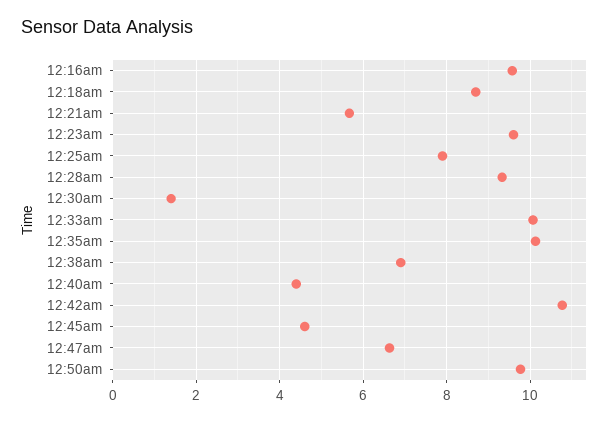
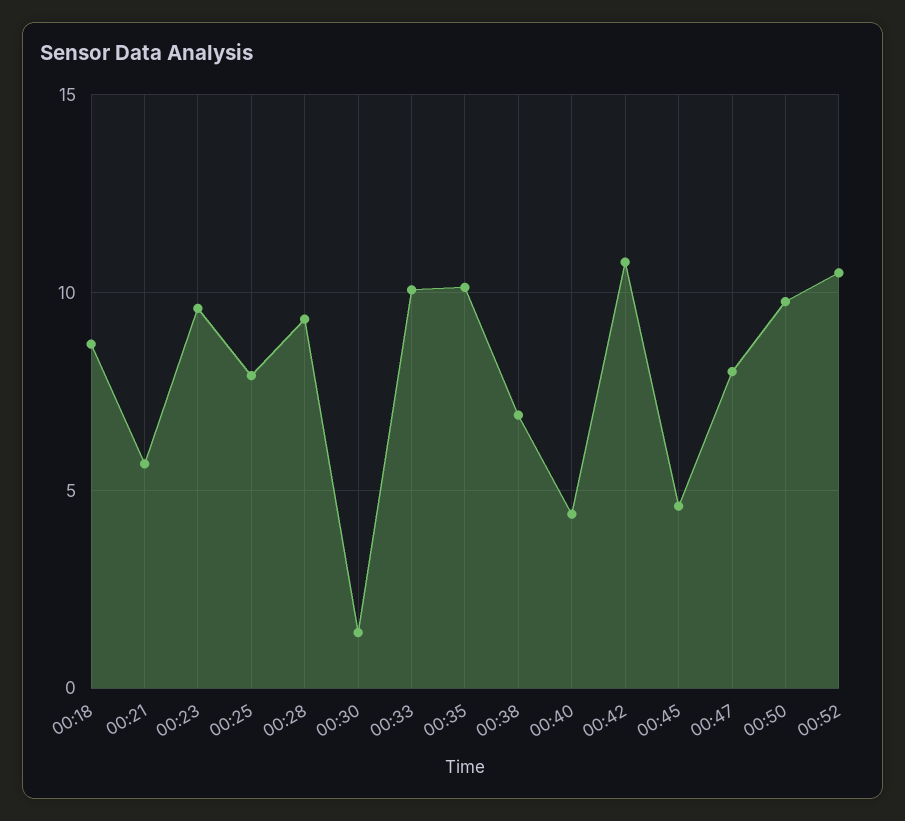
12:16am: 9.6 -> none
12:47am: 6.6 -> 8
00:52: none -> 10.5

